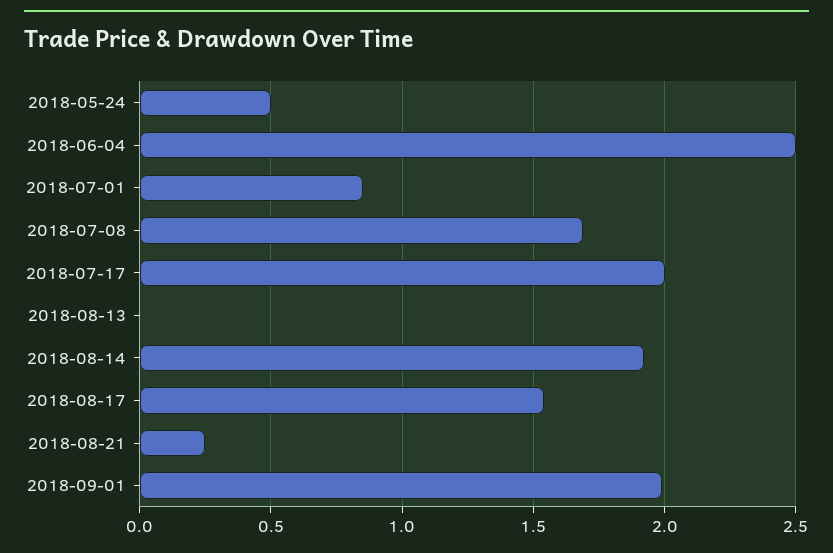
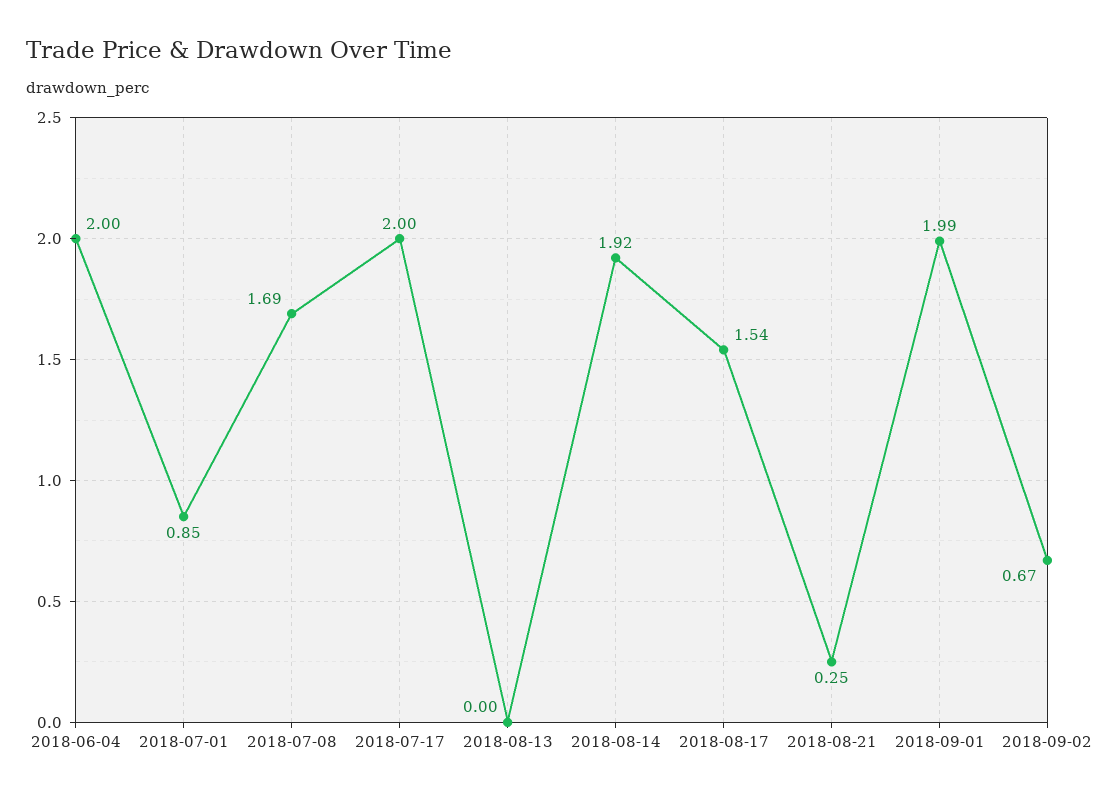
2018-05-24: 0.5 -> none
2018-06-04: 2.5 -> 2
2018-09-02: none -> 0.67

